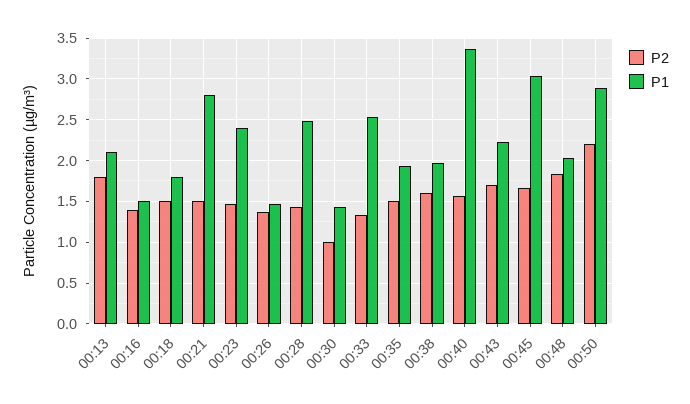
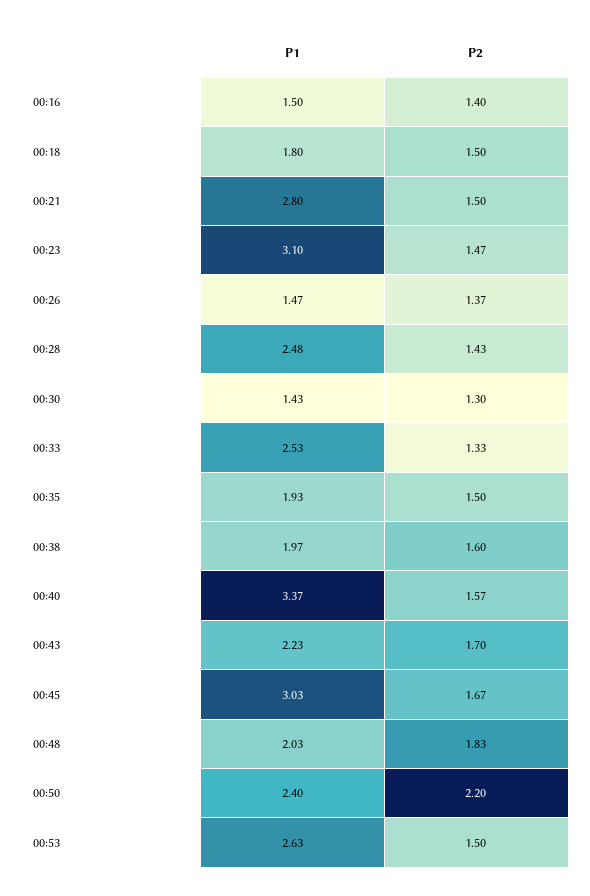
P2, 00:13: 1.8 -> none
P1, 00:13: 2.1 -> none
P1, 00:23: 2.4 -> 3.1
P2, 00:30: 1 -> 1.3
P1, 00:50: 2.9 -> 2.4
P1, 00:53: none -> 2.63
P2, 00:53: none -> 1.5

